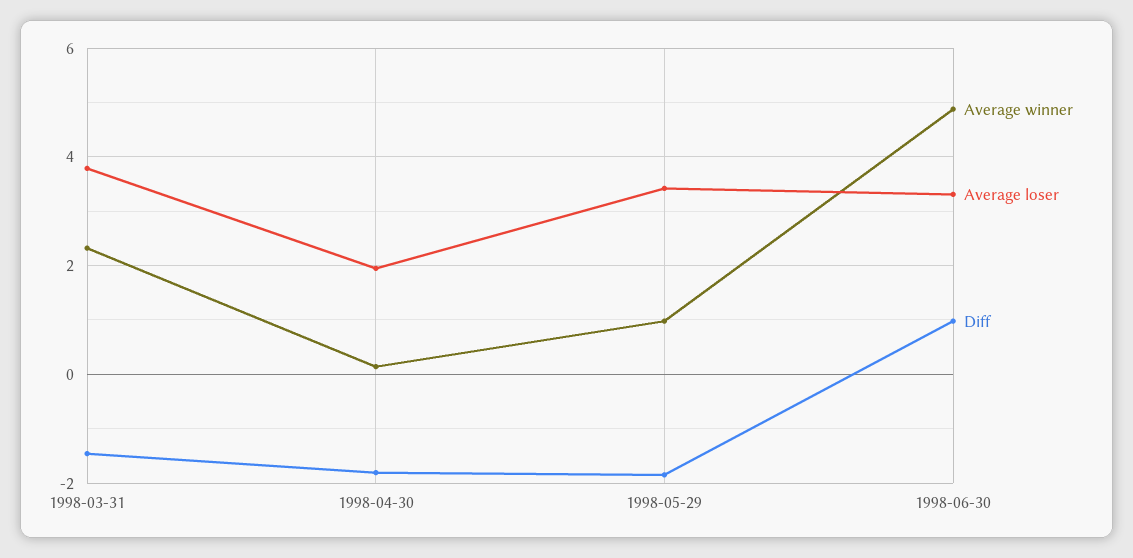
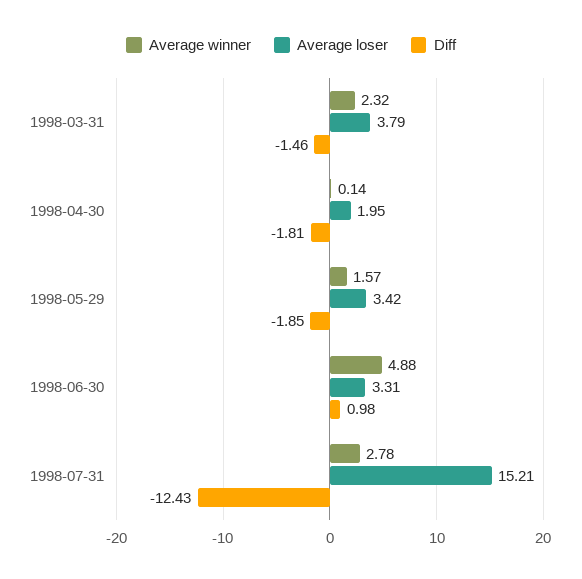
Average winner, 1998-05-29: 1 -> 1.57
Average winner, 1998-07-31: none -> 2.78
Average loser, 1998-07-31: none -> 15.21
Diff, 1998-07-31: none -> -12.43

